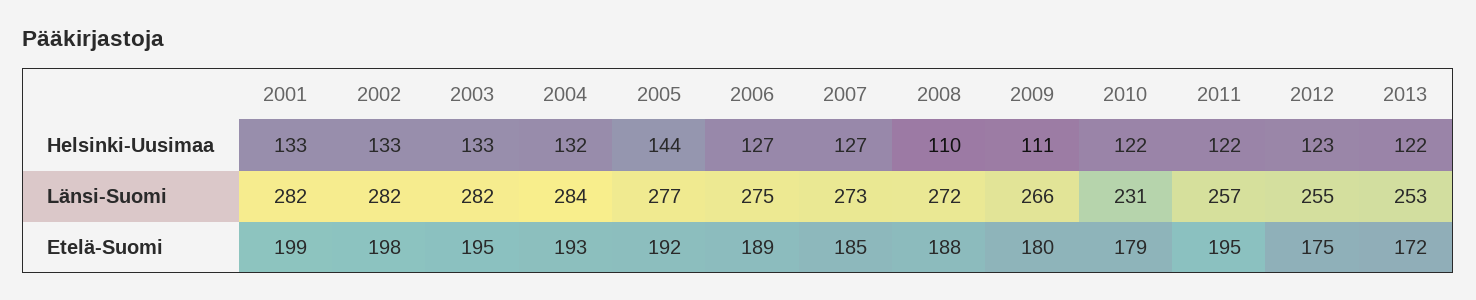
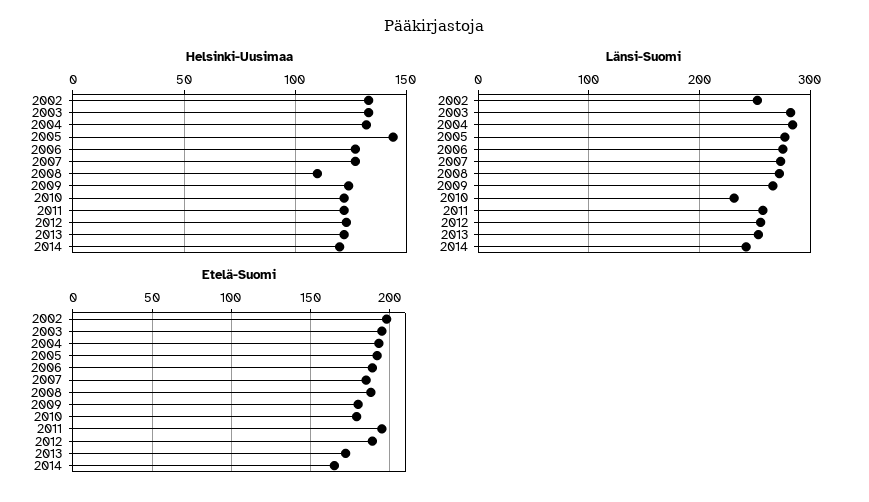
Helsinki-Uusimaa, 2001: 133 -> none
Helsinki-Uusimaa, 2009: 111 -> 125
Länsi-Suomi, 2001: 282 -> none
Länsi-Suomi, 2002: 282 -> 250
Etelä-Suomi, 2001: 199 -> none
Etelä-Suomi, 2012: 175 -> 190
Helsinki-Uusimaa, 2014: none -> 120
Länsi-Suomi, 2014: none -> 240
Etelä-Suomi, 2014: none -> 165

